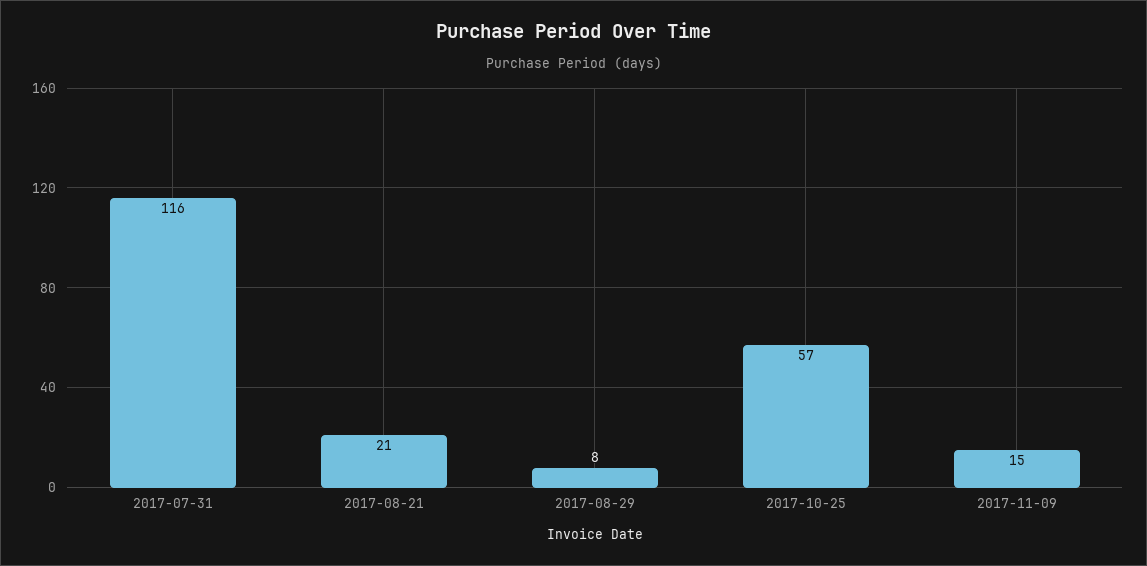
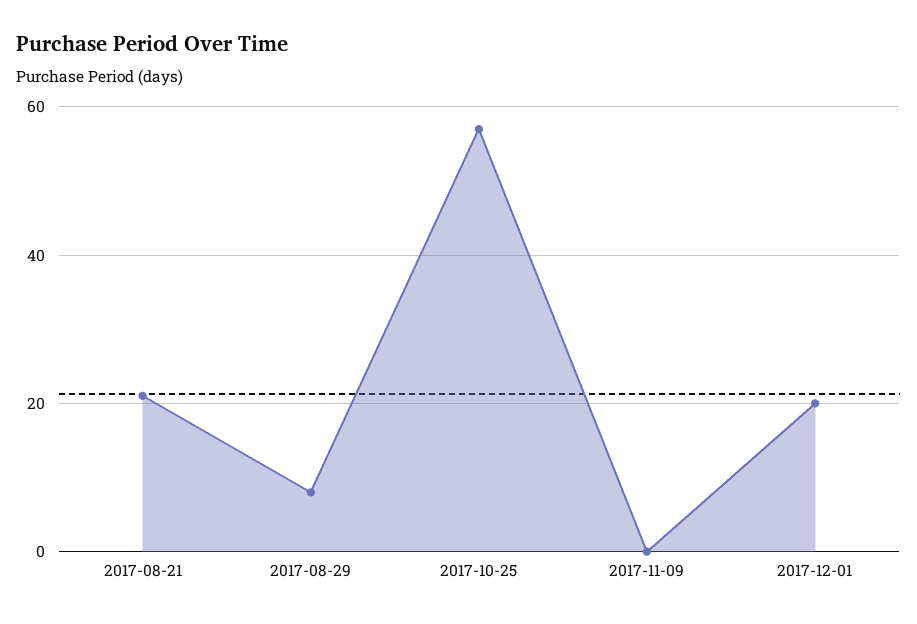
2017-07-31: 116 -> none
2017-11-09: 15 -> 0
2017-12-01: none -> 20

